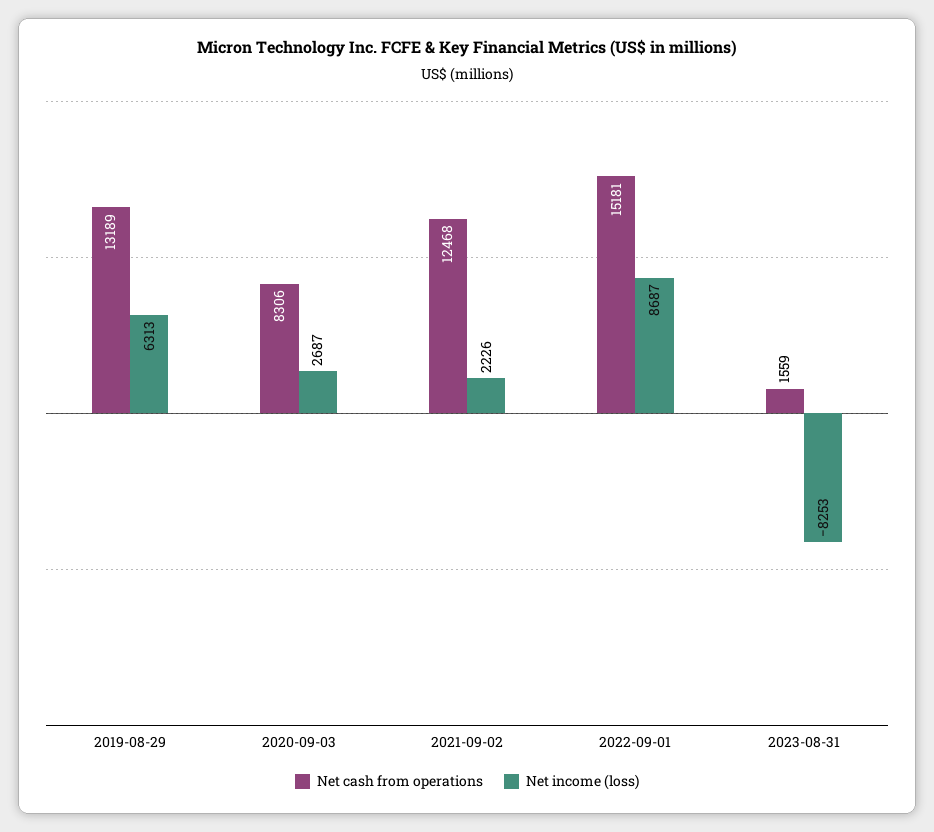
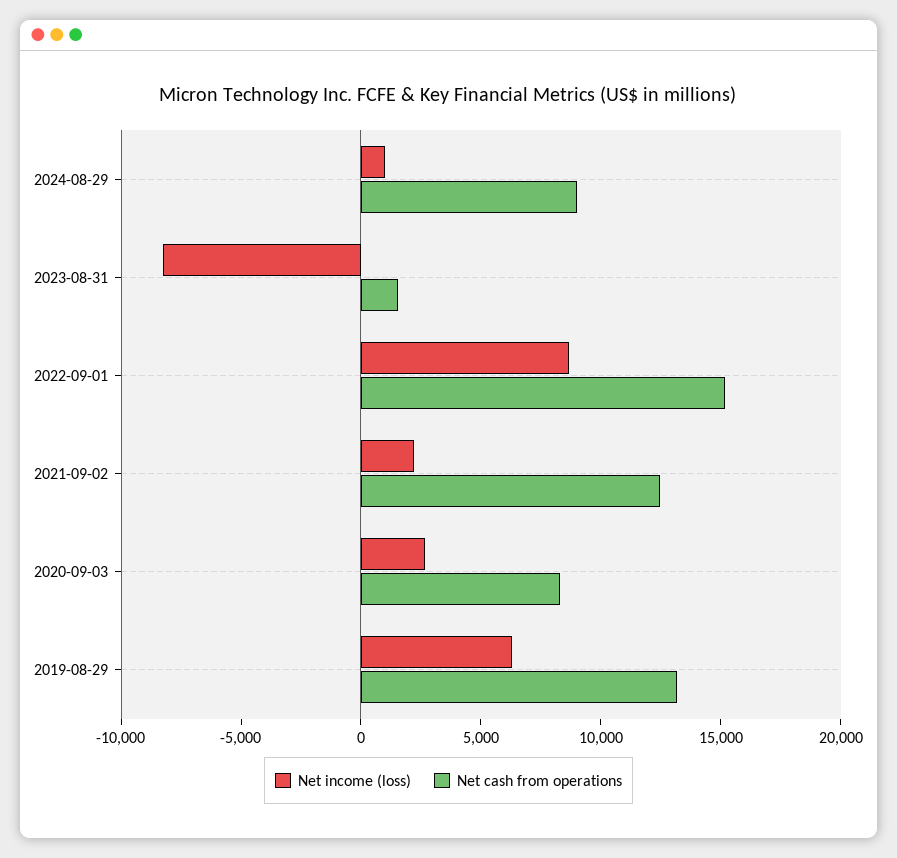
Net income (loss), 2024-08-29: none -> 1000
Net cash from operations, 2024-08-29: none -> 9000

